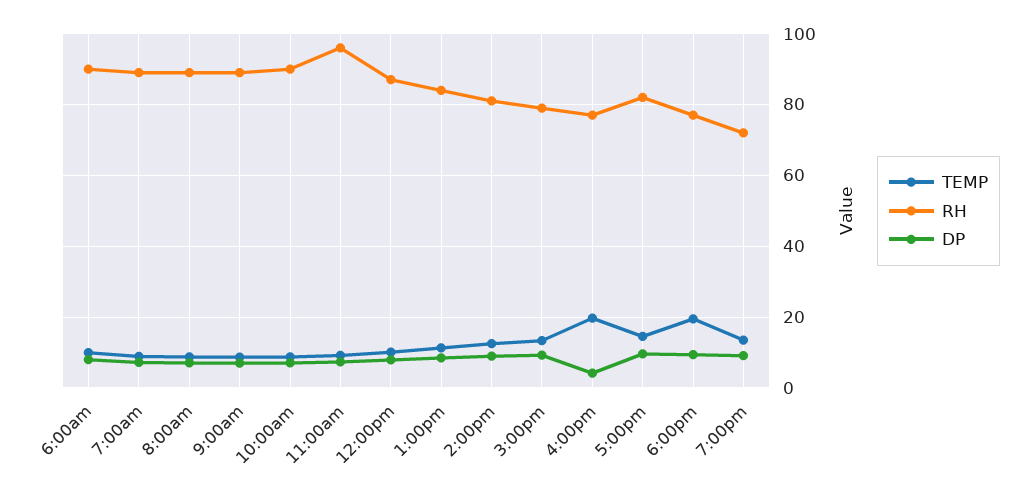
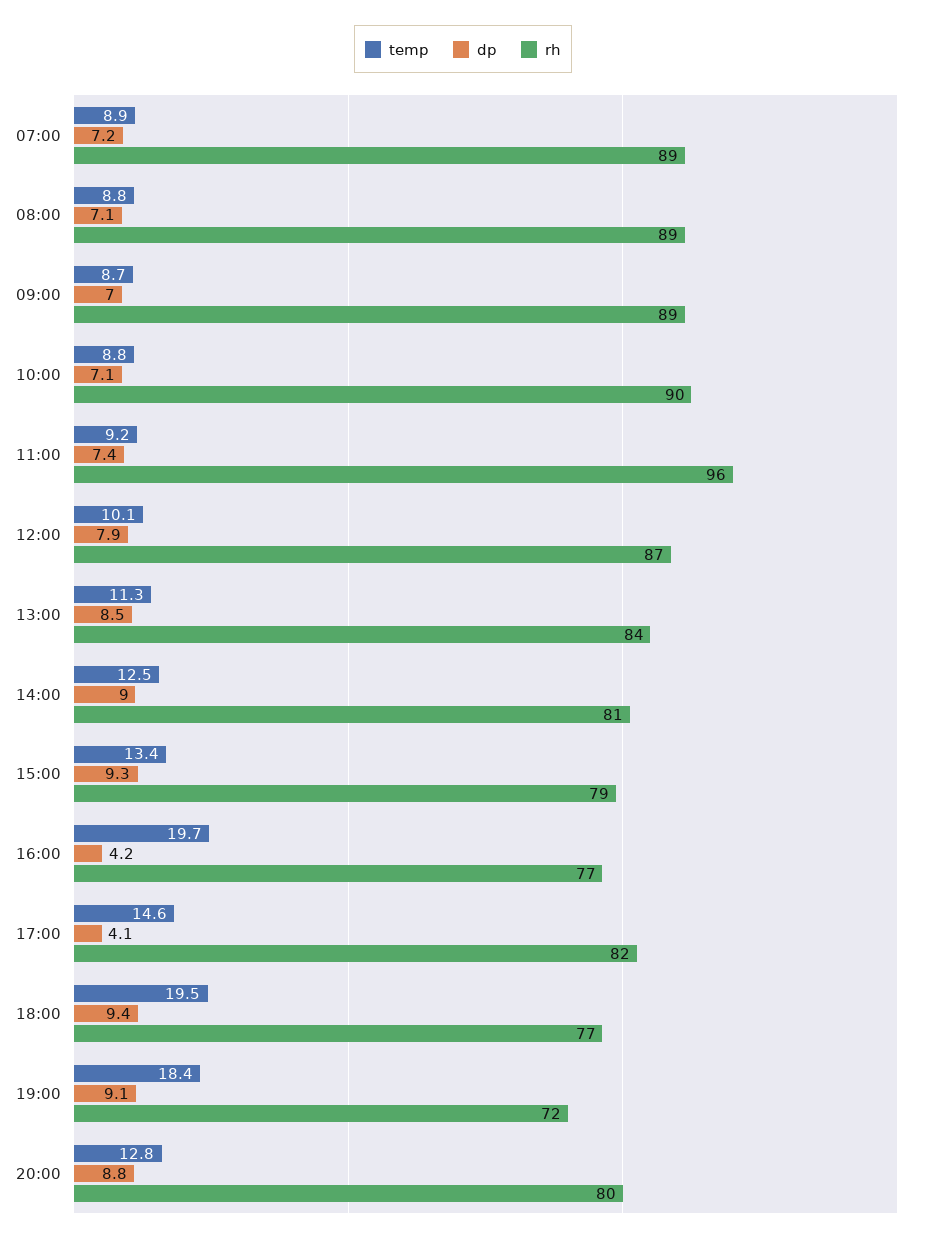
TEMP, 6:00am: 10 -> none
RH, 6:00am: 90 -> none
DP, 6:00am: 8 -> none
DP, 5:00pm: 10 -> 4.1
TEMP, 7:00pm: 14 -> 18.4
TEMP, 20:00: none -> 12.8
DP, 20:00: none -> 8.8
RH, 20:00: none -> 80

